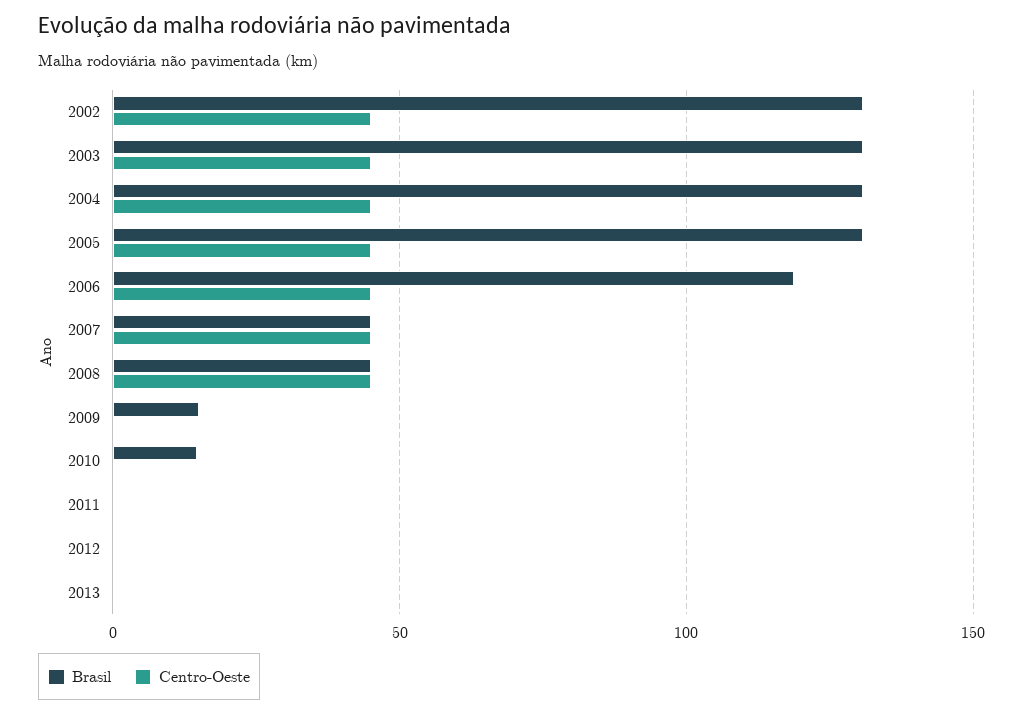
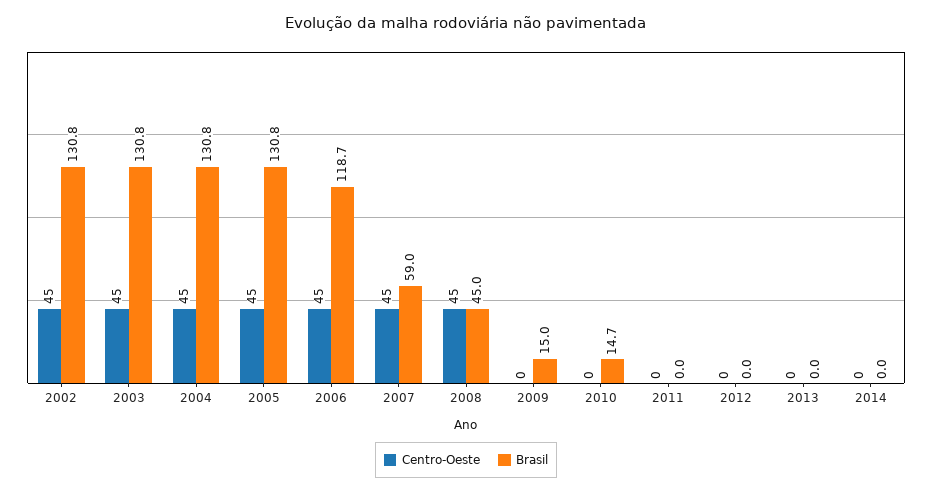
Brasil, 2007: 45 -> 59
Centro-Oeste, 2014: none -> 0
Brasil, 2014: none -> 0

